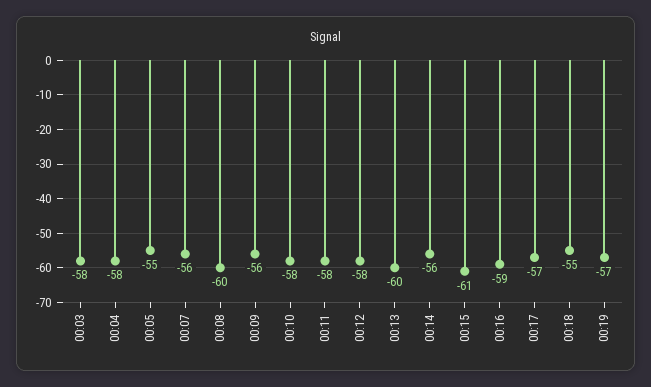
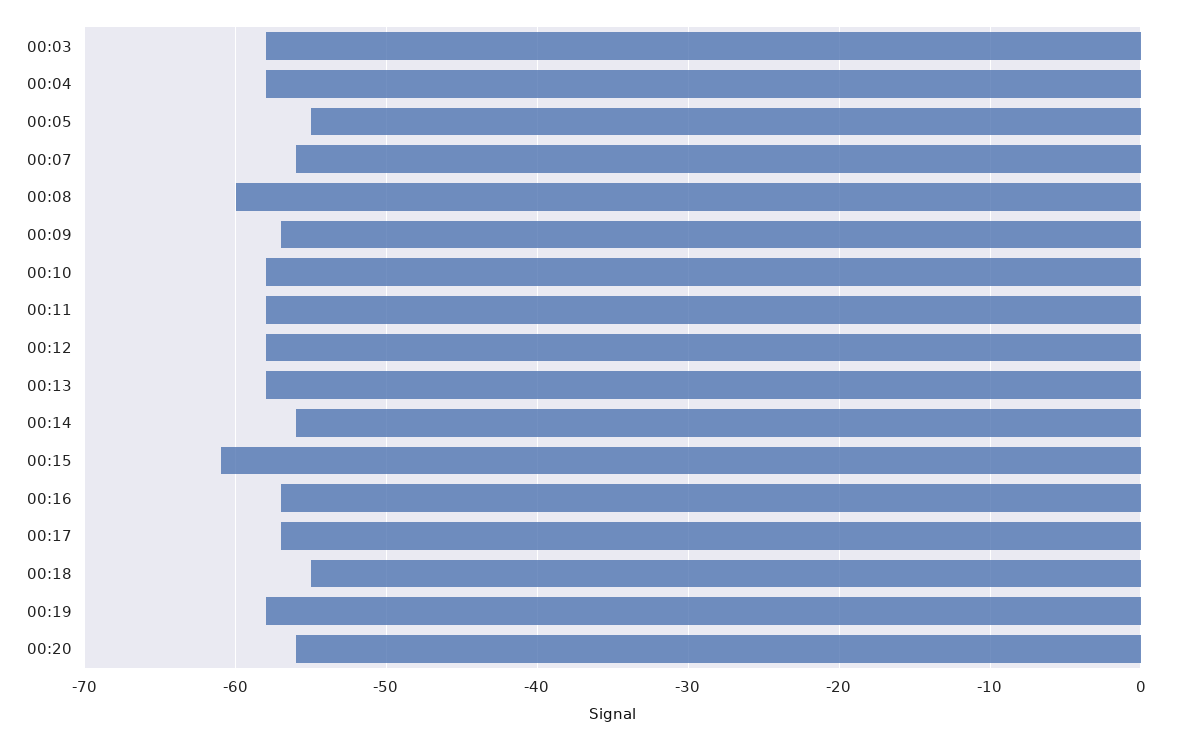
00:09: -56 -> -57
00:13: -60 -> -58
00:16: -59 -> -57
00:19: -57 -> -58
00:20: none -> -56

